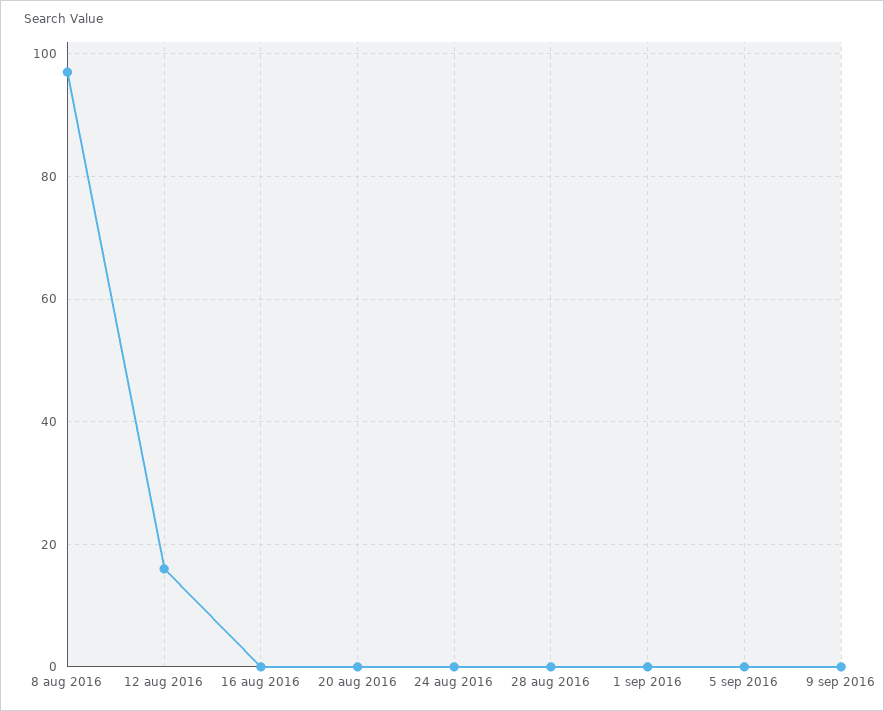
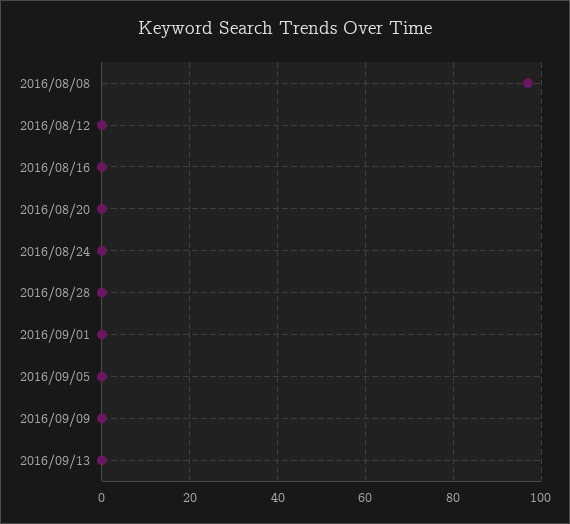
12 aug 2016: 15 -> 0
2016/09/13: none -> 0

